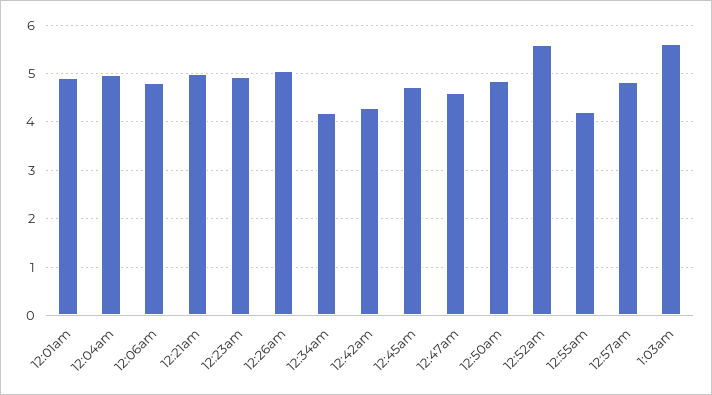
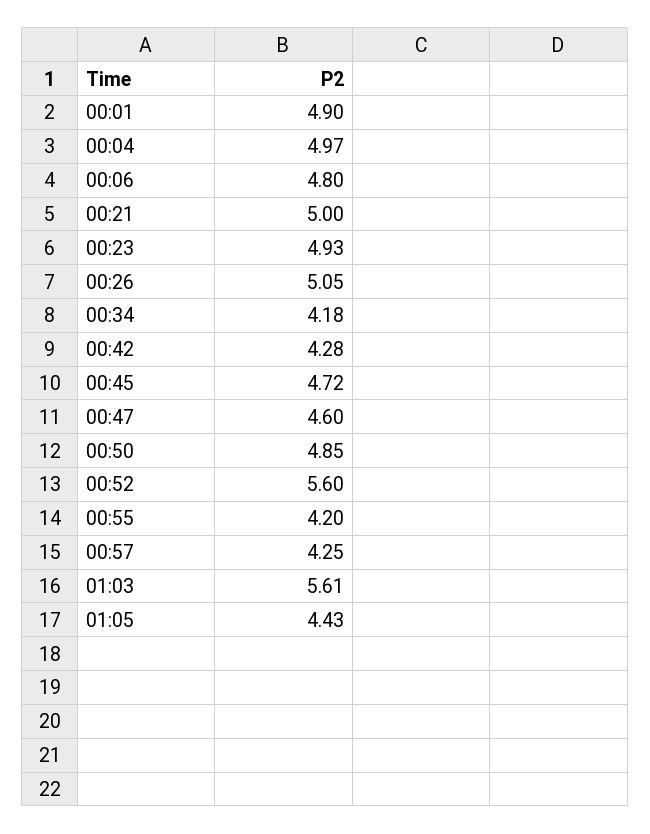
12:57am: 4.8 -> 4.25
01:05: none -> 4.43

